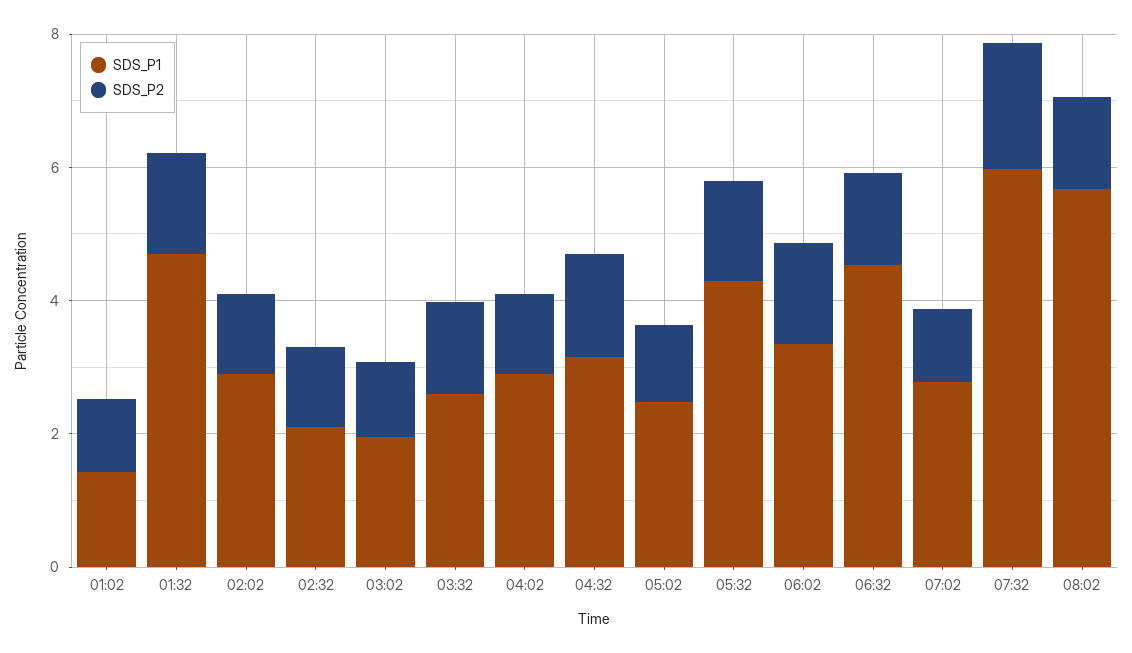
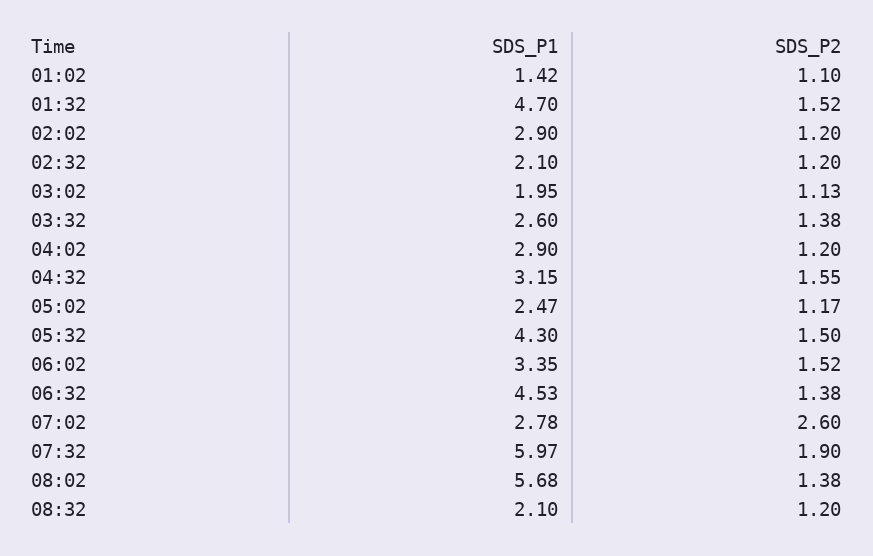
SDS_P2, 07:02: 1 -> 2.6
SDS_P1, 08:32: none -> 2.1
SDS_P2, 08:32: none -> 1.2

